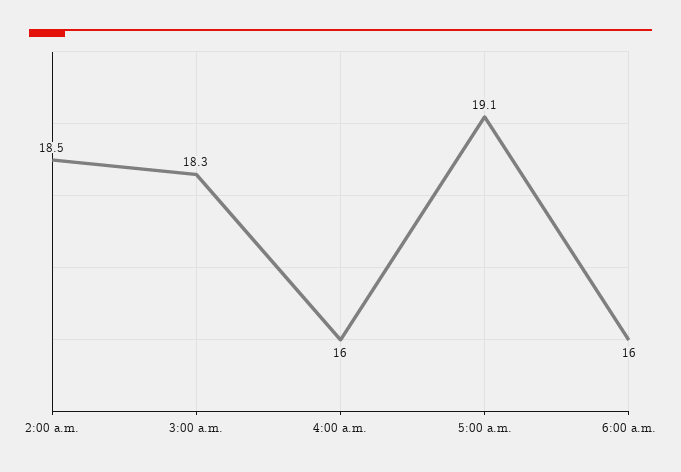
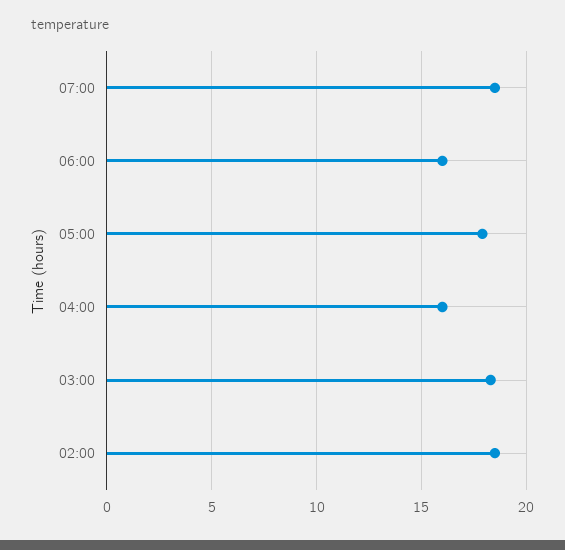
5:00 a.m.: 19.1 -> 18
07:00: none -> 18.5

